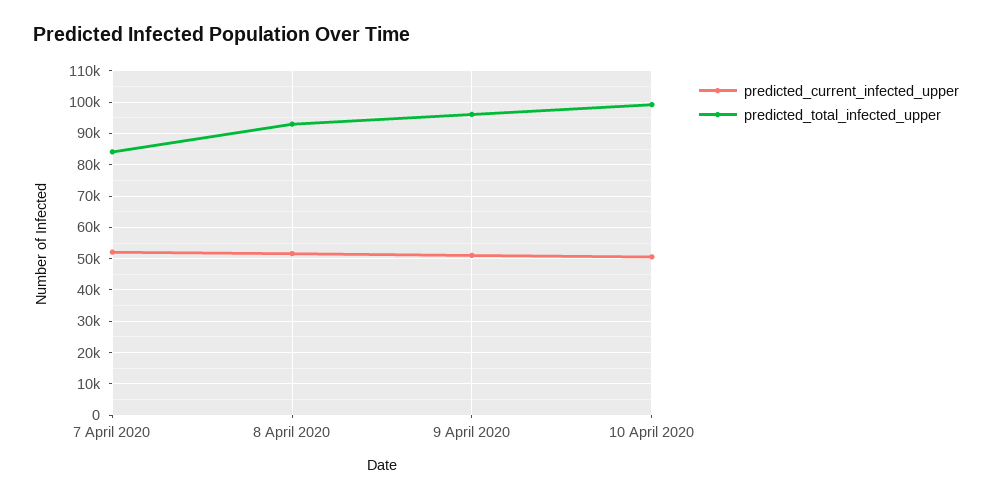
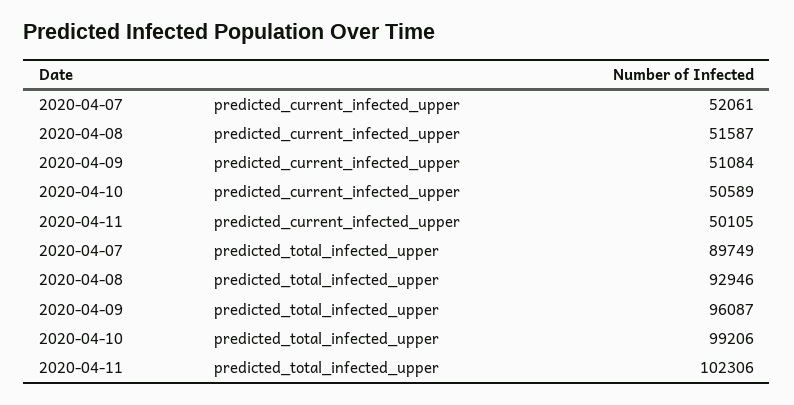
predicted_total_infected_upper, 7 April 2020: 84000 -> 89749
predicted_current_infected_upper, 2020-04-11: none -> 50105
predicted_total_infected_upper, 2020-04-11: none -> 102306

